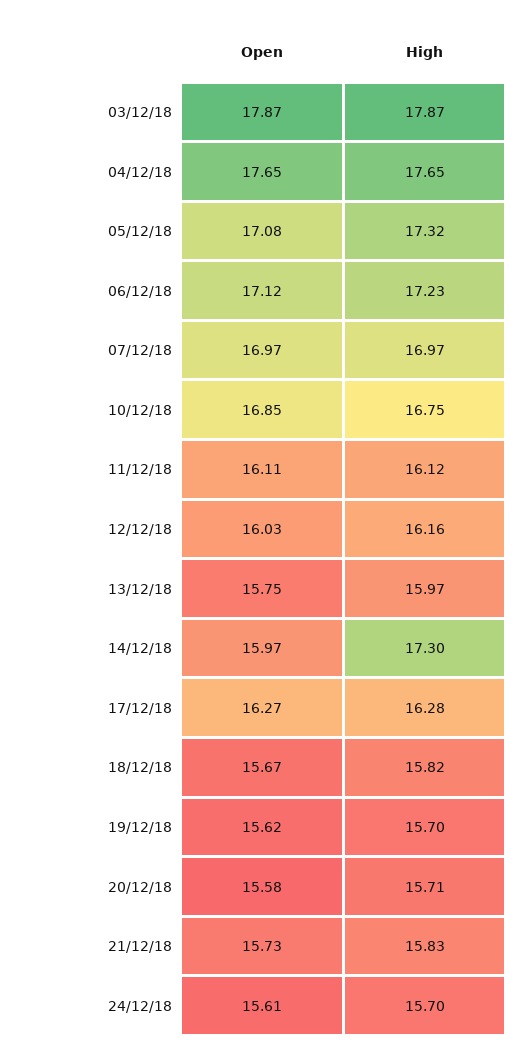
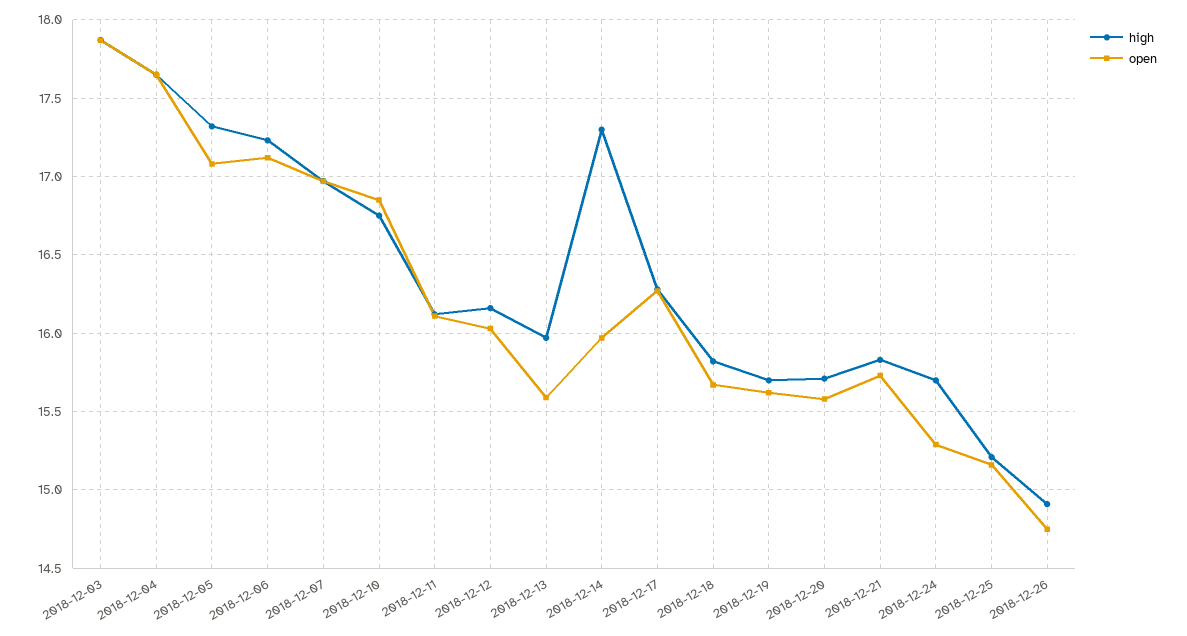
Open, 13/12/18: 15.75 -> 15.6
Open, 24/12/18: 15.61 -> 15.3
High, 2018-12-25: none -> 15.2
Open, 2018-12-25: none -> 15.15
High, 2018-12-26: none -> 14.9
Open, 2018-12-26: none -> 14.75

